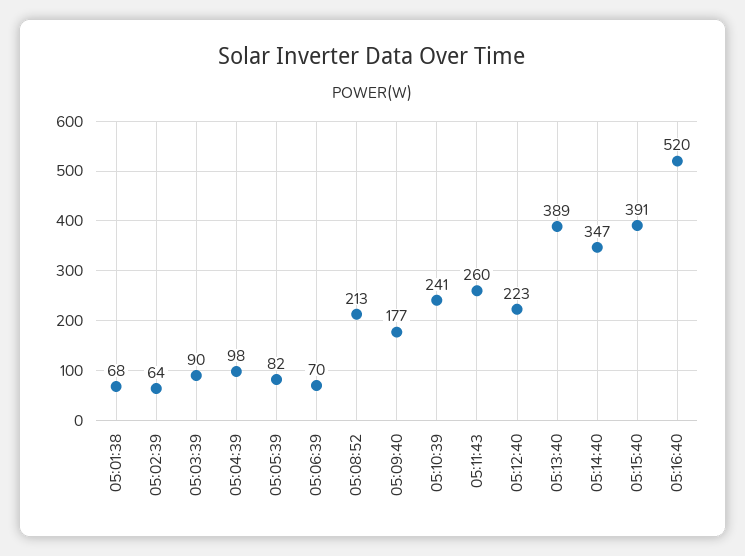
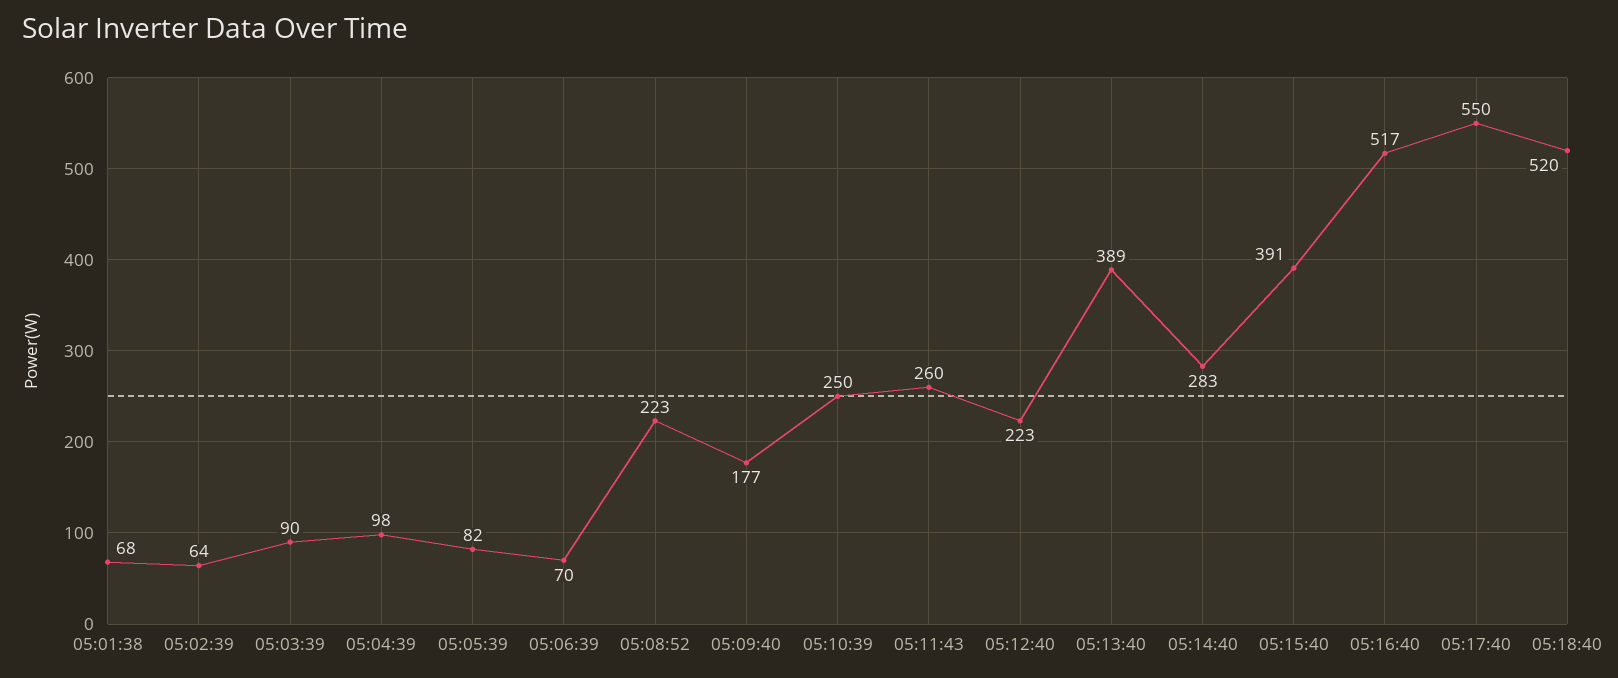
05:08:52: 213 -> 223
05:10:39: 241 -> 250
05:14:40: 347 -> 283
05:16:40: 520 -> 517
05:17:40: none -> 550
05:18:40: none -> 520

